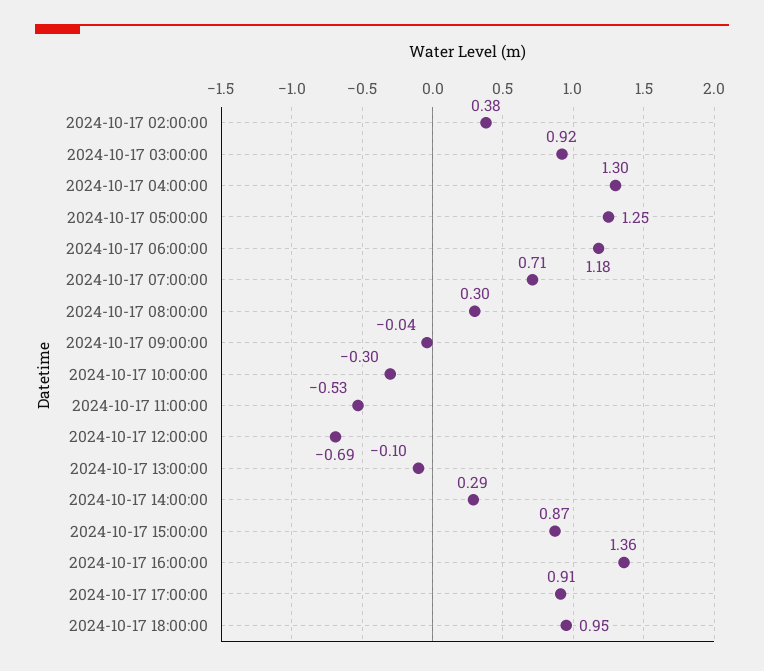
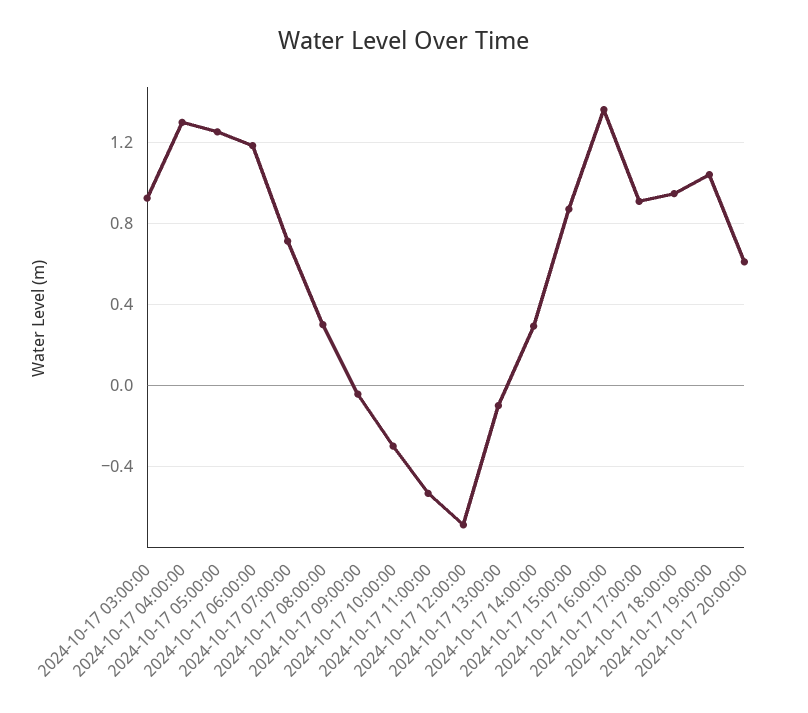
2024-10-17 02:00:00: 0.38 -> none
2024-10-17 19:00:00: none -> 1.05
2024-10-17 20:00:00: none -> 0.6

